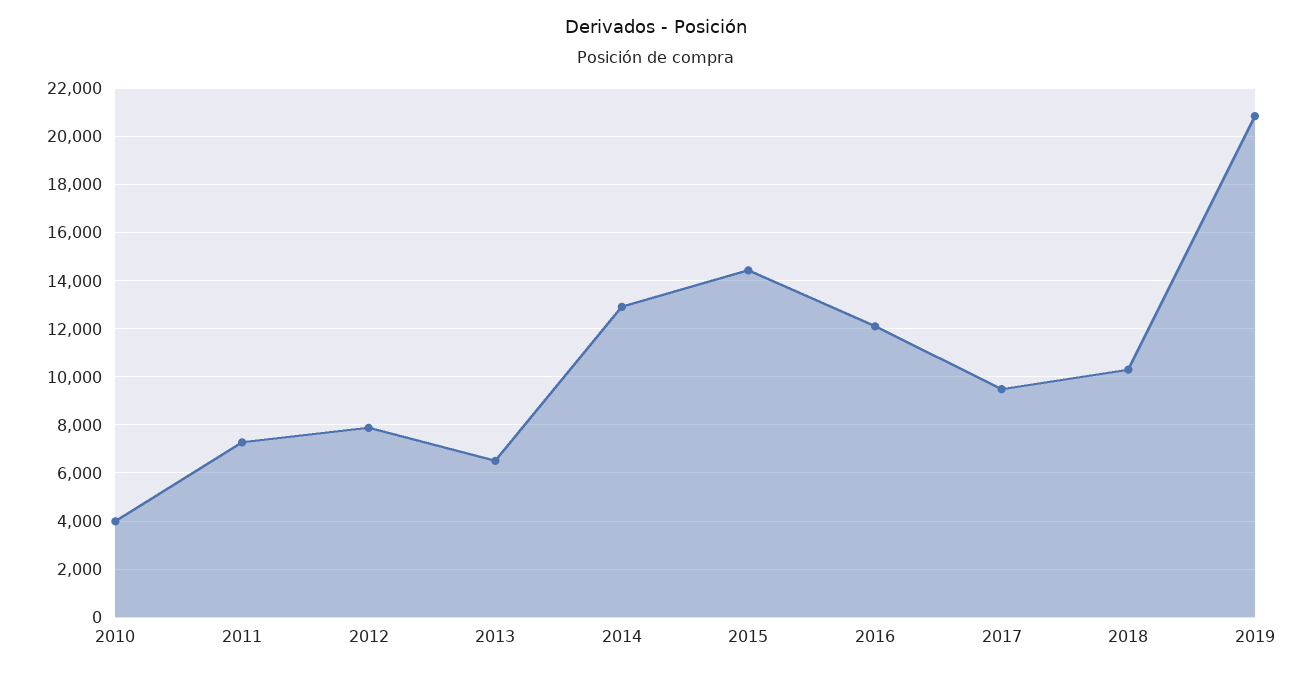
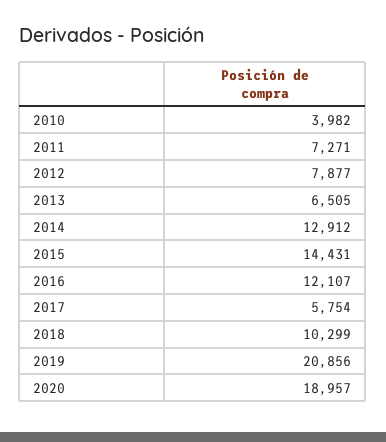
2017: 9500 -> 5754
2020: none -> 18957

